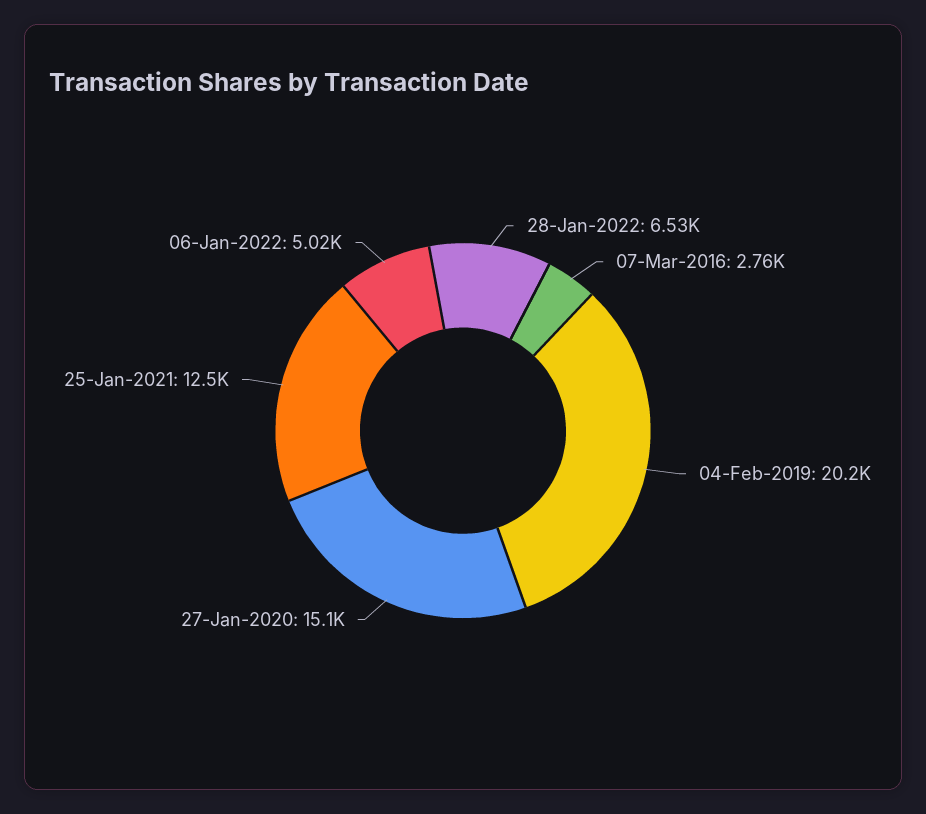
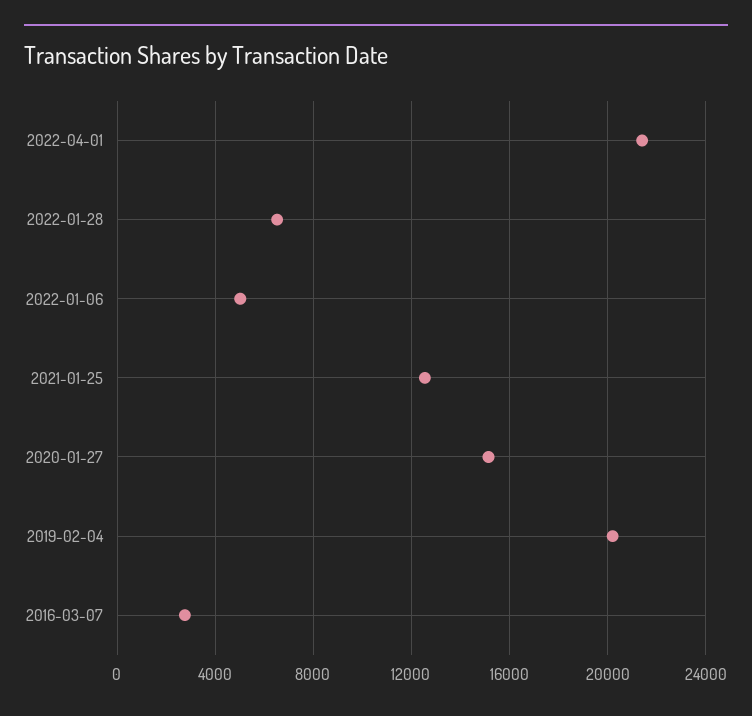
2022-04-01: none -> 21500

